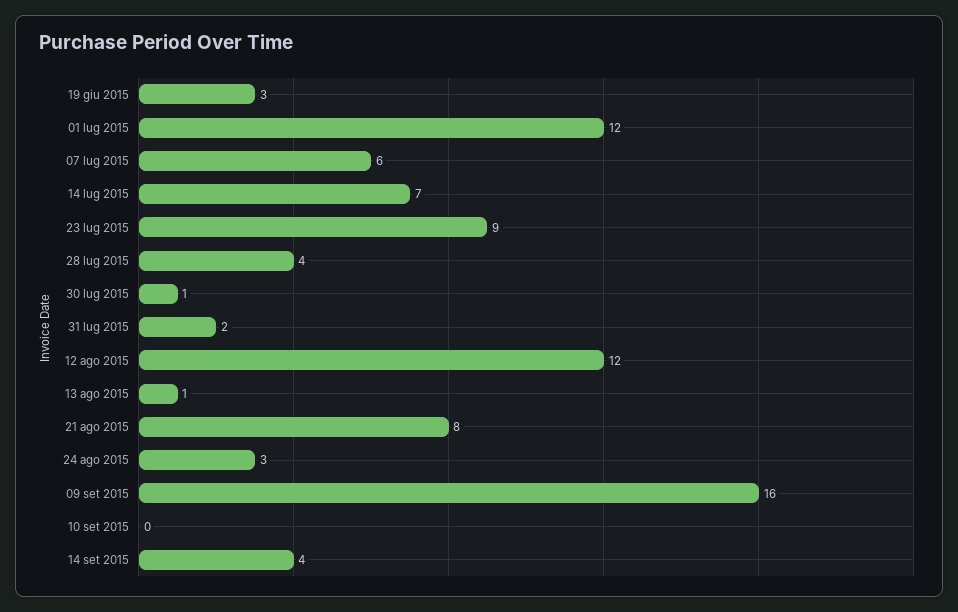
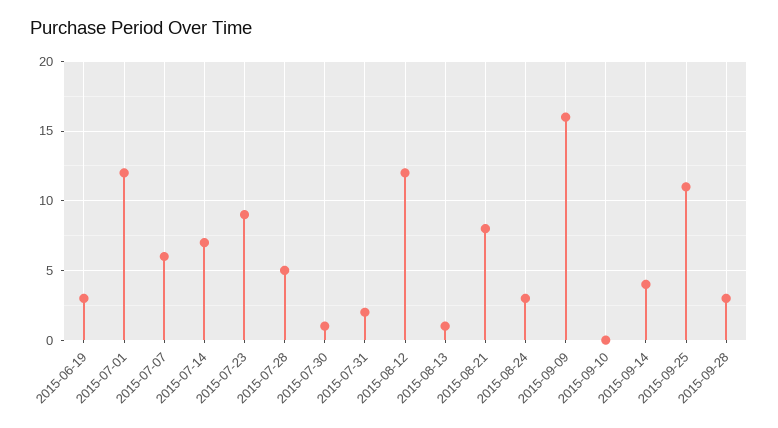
28 lug 2015: 4 -> 5
2015-09-25: none -> 11
2015-09-28: none -> 3

